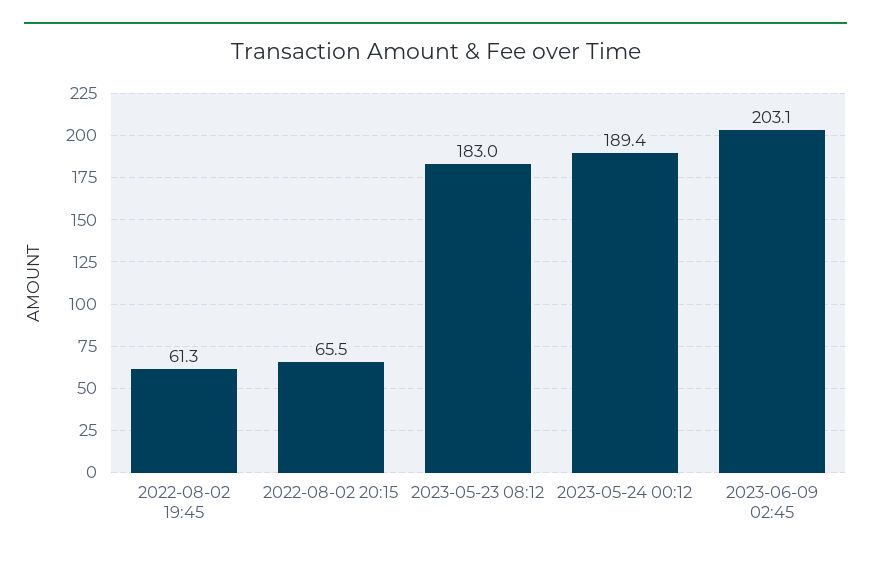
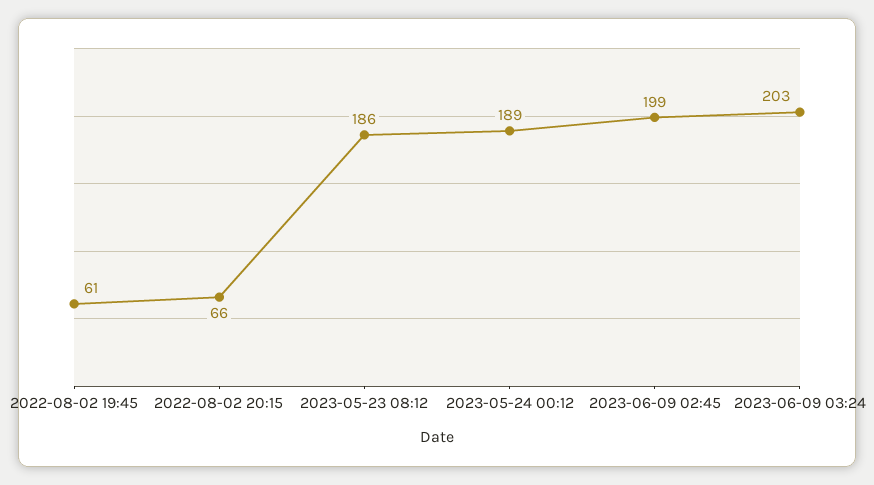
2023-05-23 08:12: 183 -> 186
2023-06-09 02:45: 203.1 -> 199
2023-06-09 03:24: none -> 203

